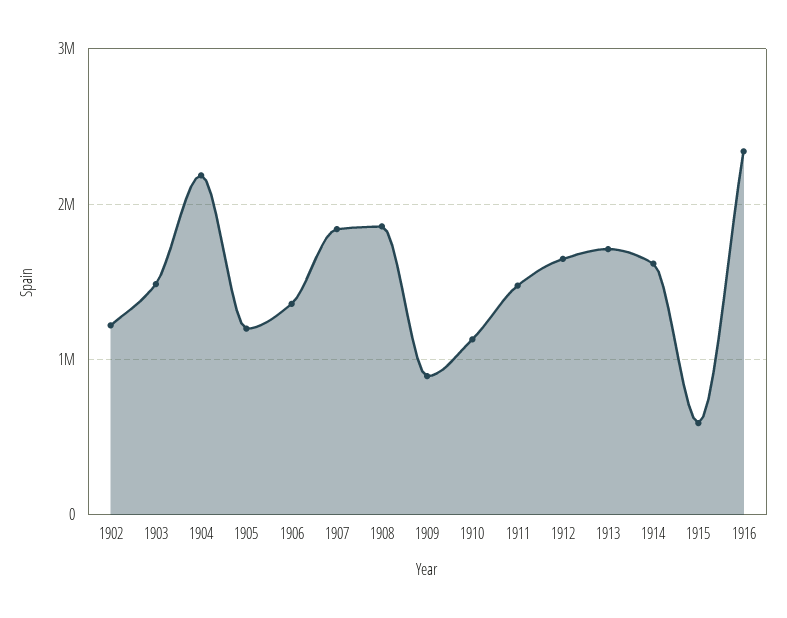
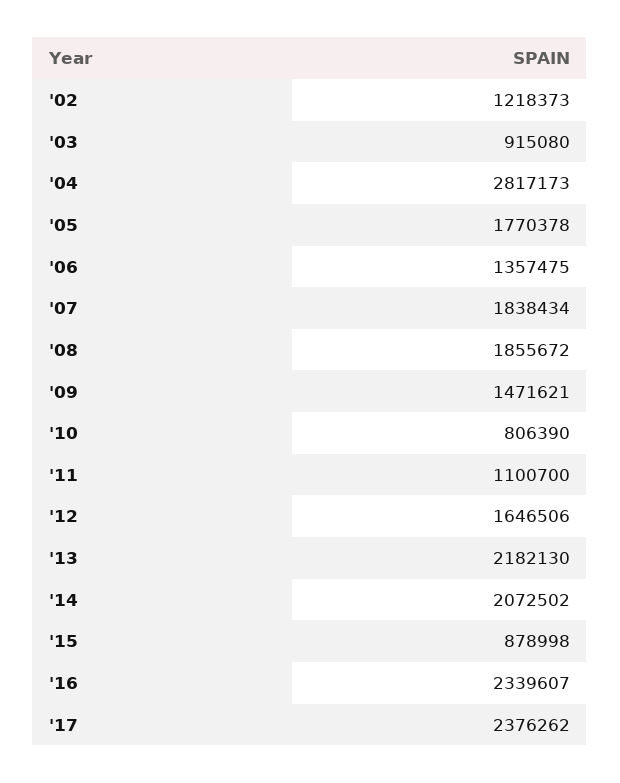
1903: 1500000 -> 915080
1904: 2200000 -> 2817173
1905: 1200000 -> 1770378
1909: 900000 -> 1471621
1910: 1100000 -> 806390
1911: 1500000 -> 1100700
1913: 1700000 -> 2182130
1914: 1600000 -> 2072502
1915: 600000 -> 878998
'17: none -> 2376262

